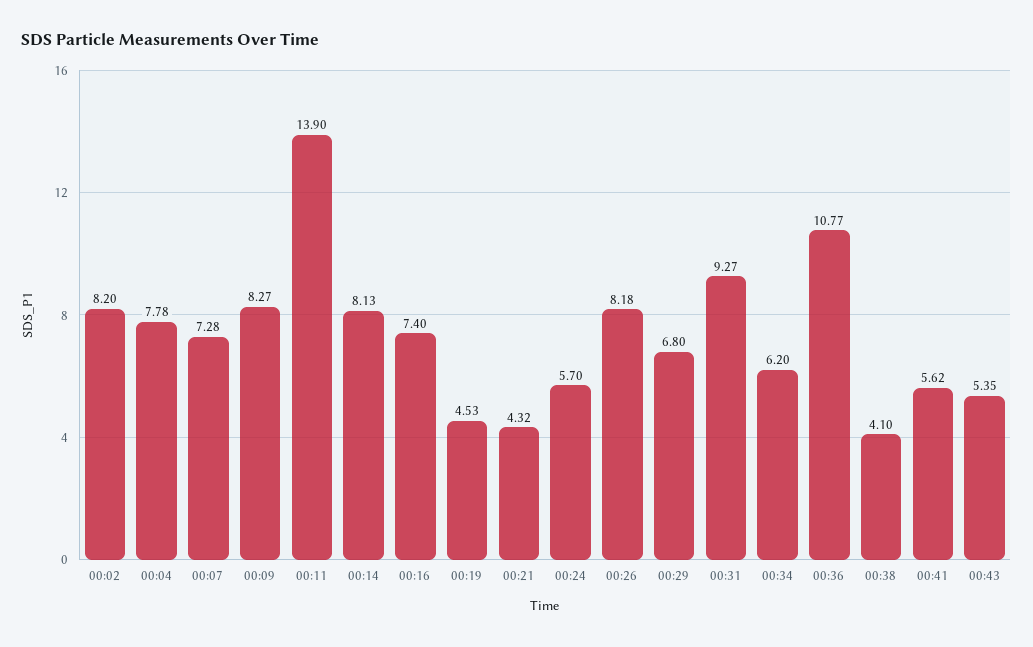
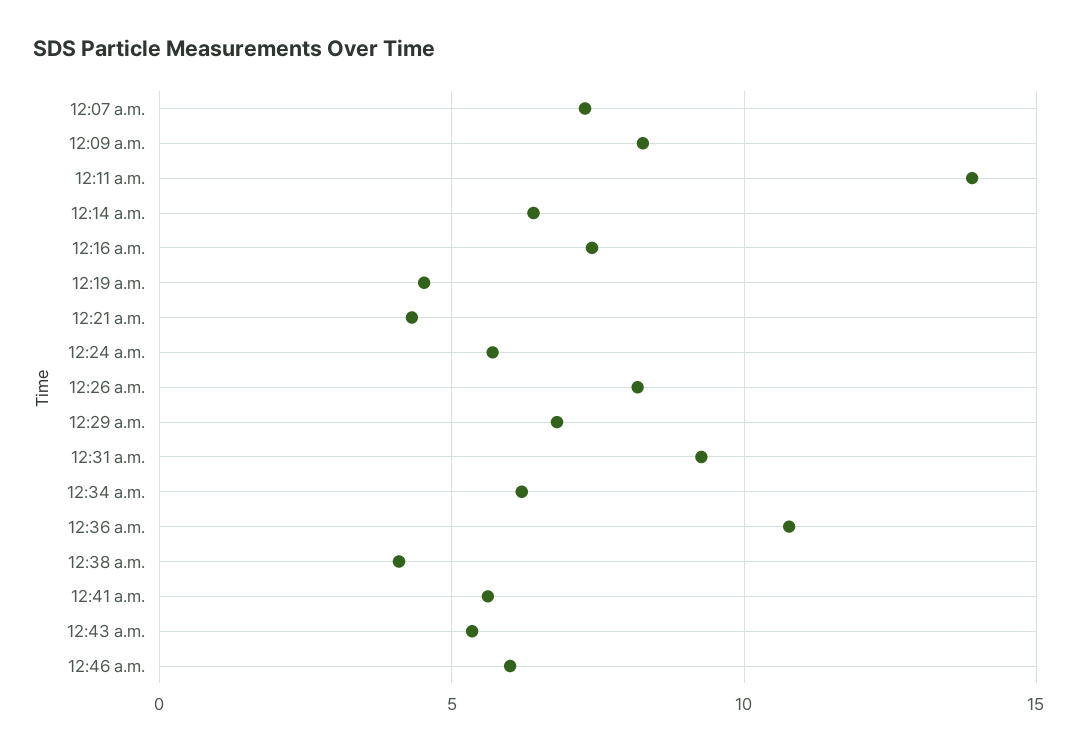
00:02: 8.2 -> none
00:04: 7.78 -> none
00:14: 8.13 -> 6.5
12:46 a.m.: none -> 6

